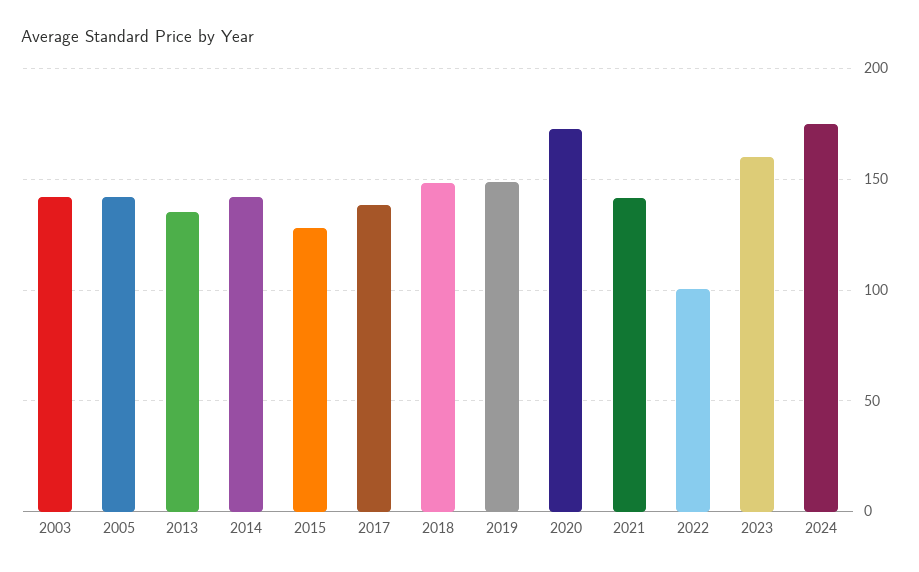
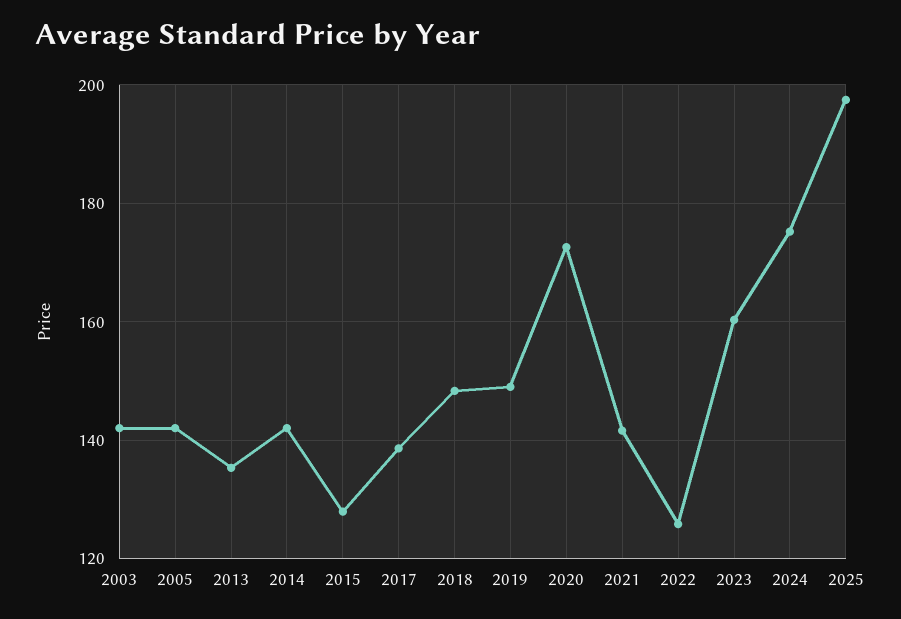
2022: 100 -> 126
2025: none -> 198

